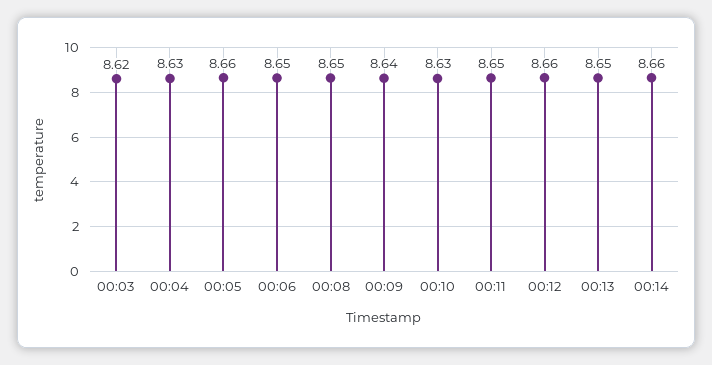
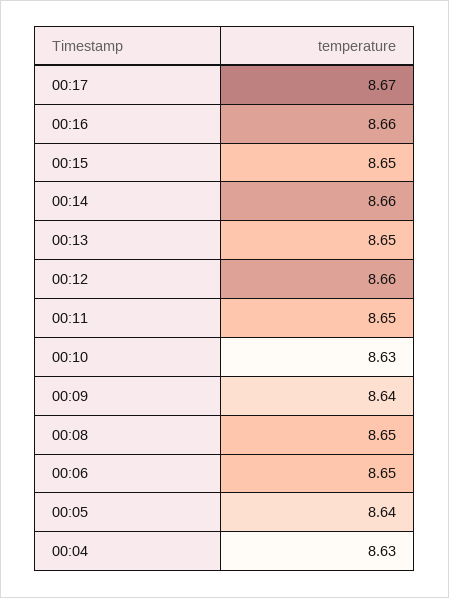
00:03: 8.62 -> none
00:05: 8.66 -> 8.64
00:17: none -> 8.67
00:16: none -> 8.66
00:15: none -> 8.65

